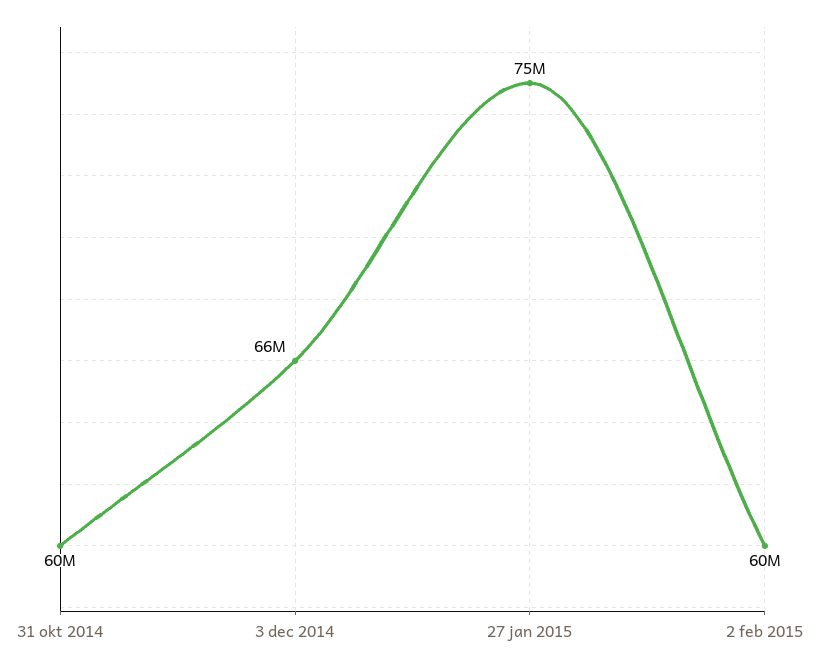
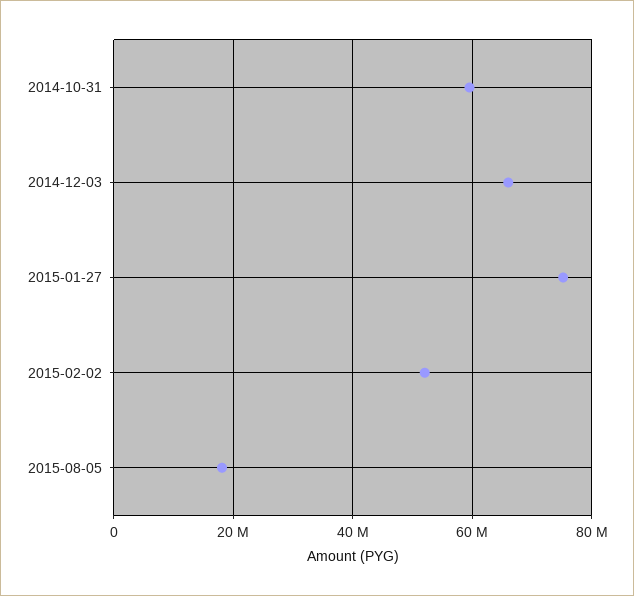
2 feb 2015: 60000000 -> 52000000
2015-08-05: none -> 18000000

